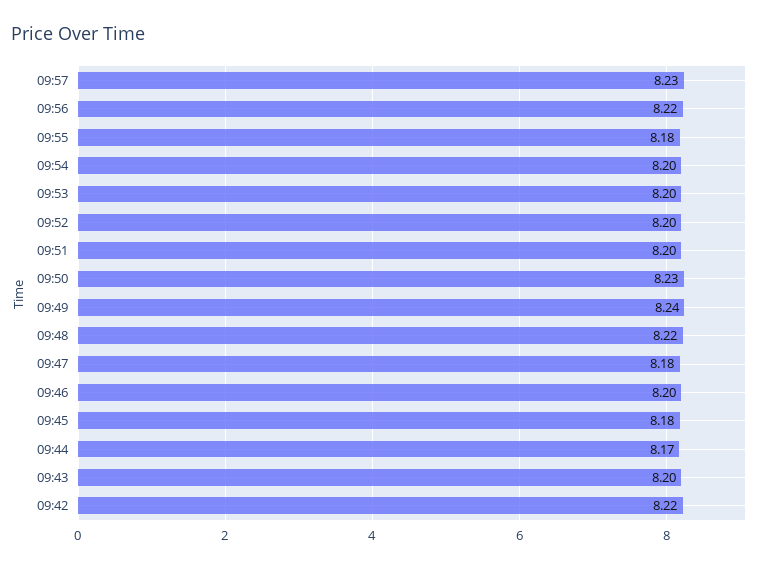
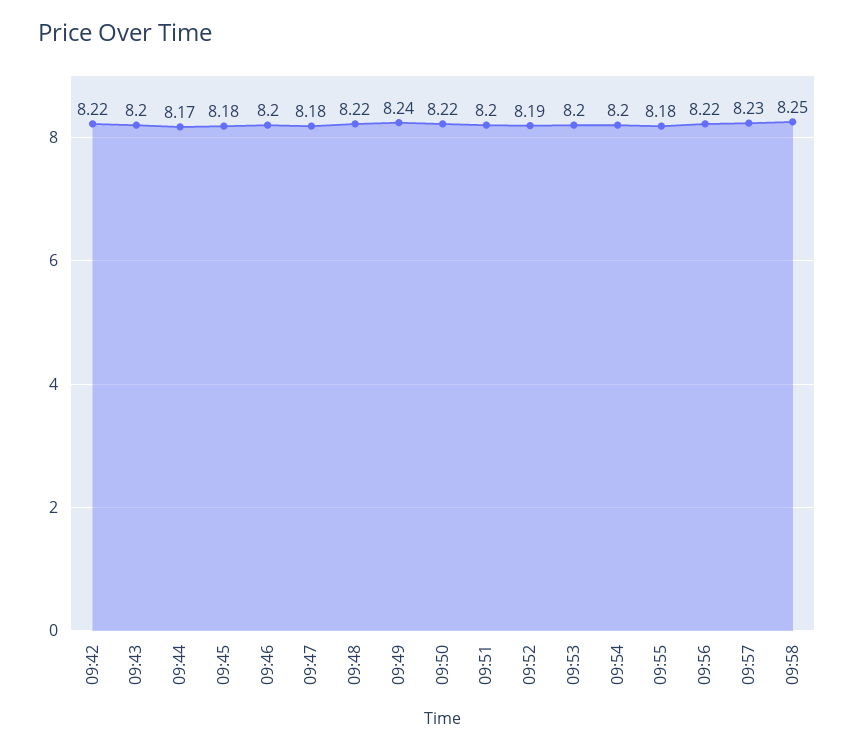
09:52: 8.2 -> 8.19
09:50: 8.23 -> 8.22
09:58: none -> 8.25

